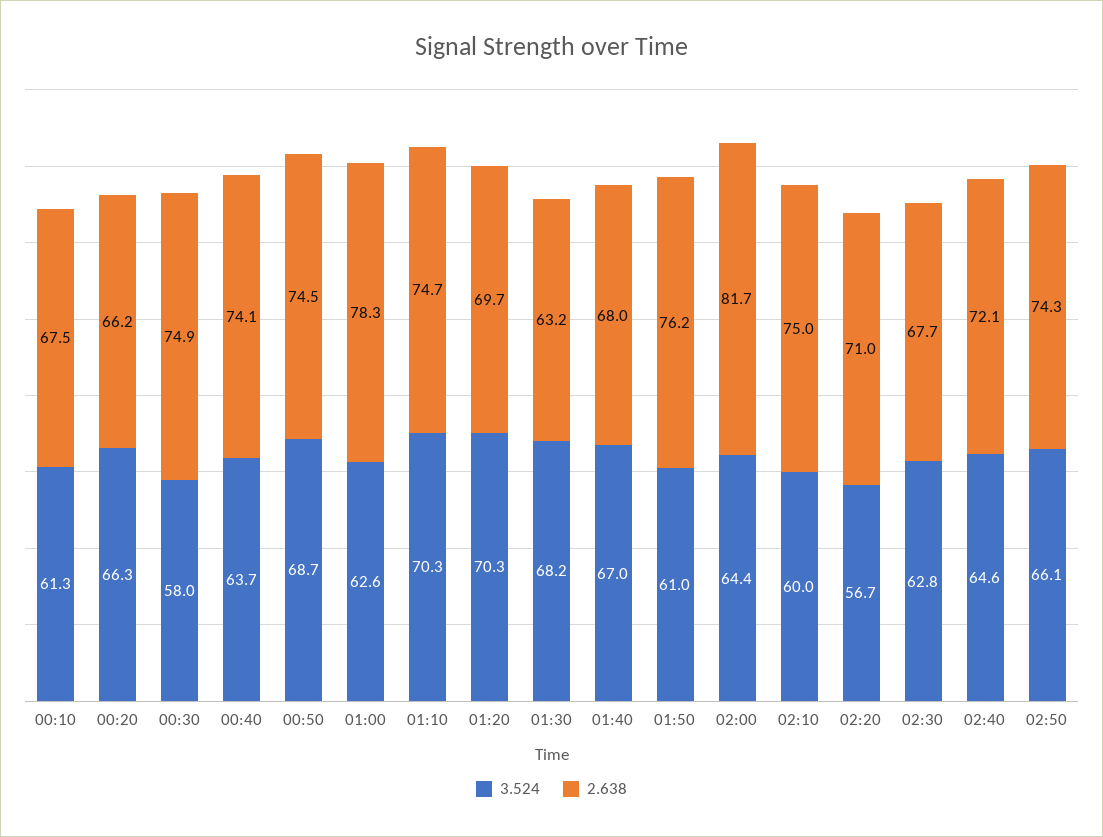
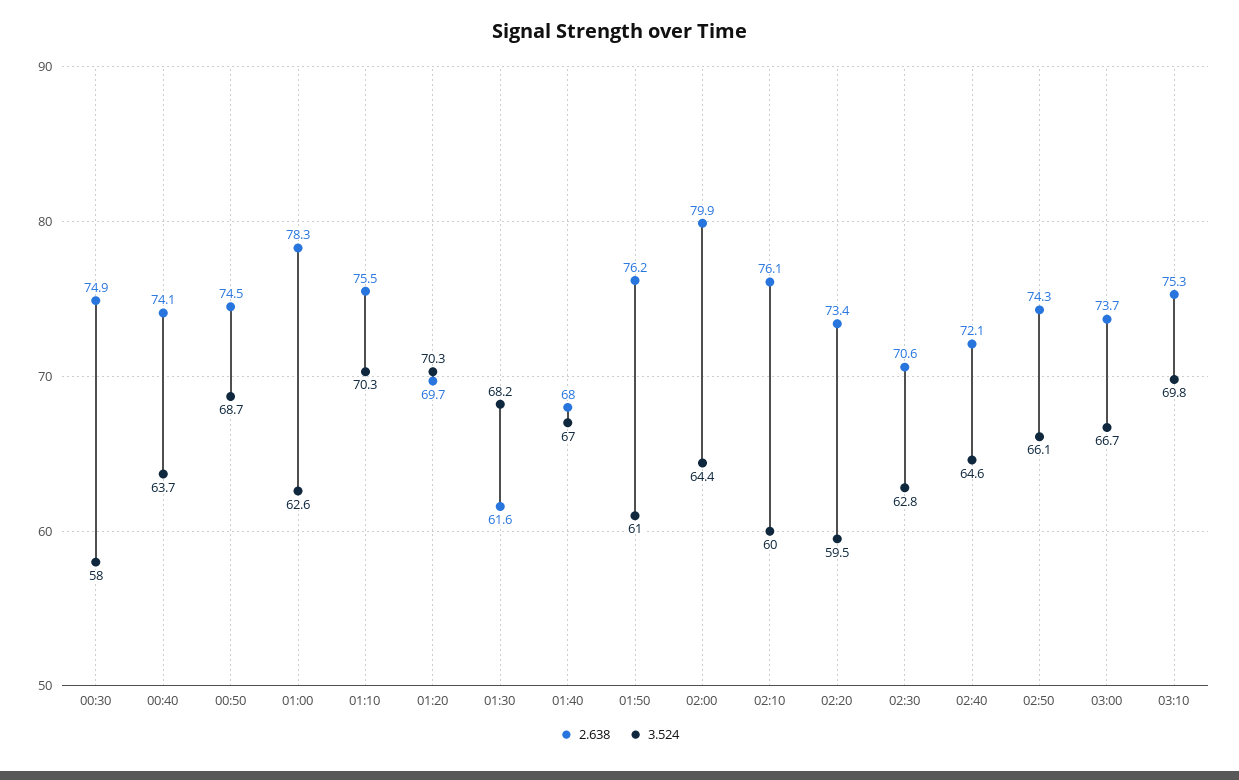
3.524, 00:10: 61.3 -> none
2.638, 00:10: 67.5 -> none
3.524, 00:20: 66.3 -> none
2.638, 00:20: 66.2 -> none
2.638, 01:10: 74.7 -> 75.5
2.638, 01:30: 63.2 -> 61.6
2.638, 02:00: 81.7 -> 79.9
2.638, 02:10: 75 -> 76.1
3.524, 02:20: 56.7 -> 59.5
2.638, 02:20: 71 -> 73.4
2.638, 02:30: 67.7 -> 70.6
2.638, 03:00: none -> 73.7
3.524, 03:00: none -> 66.7
2.638, 03:10: none -> 75.3
3.524, 03:10: none -> 69.8

